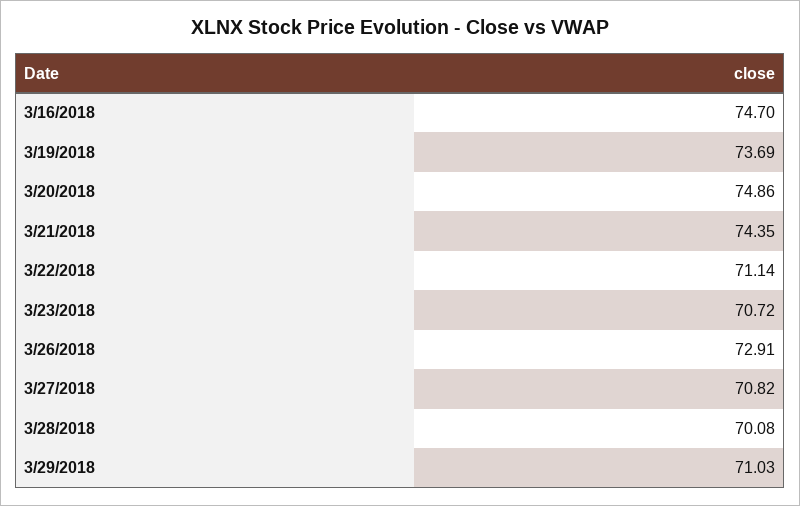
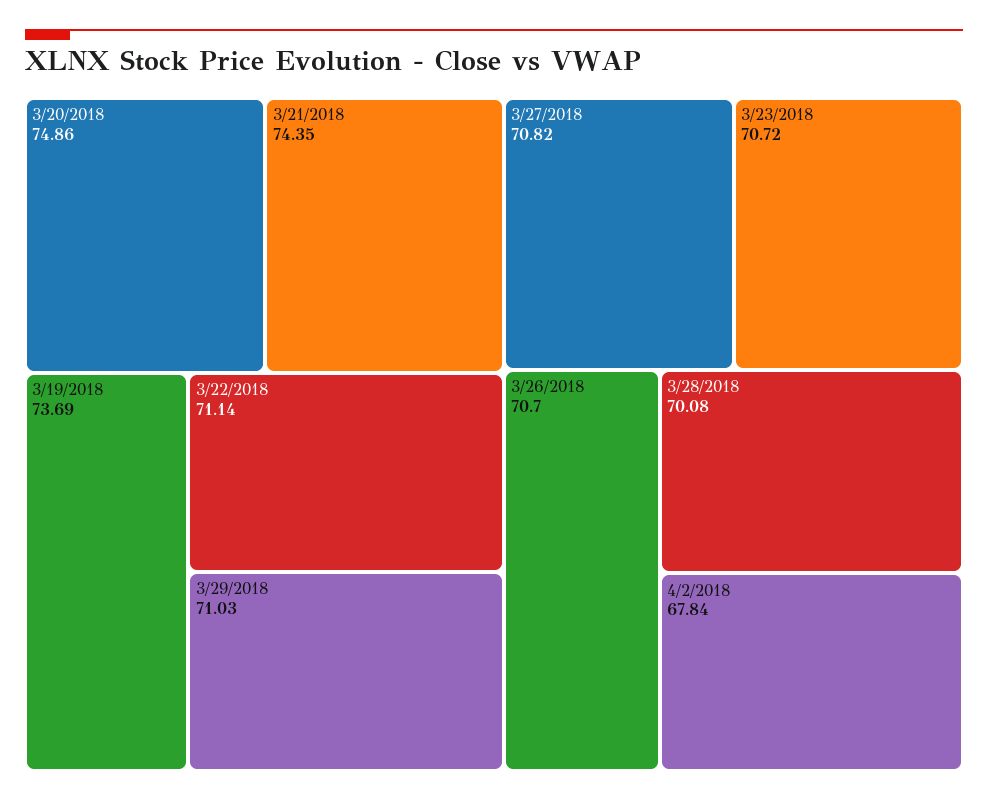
3/16/2018: 74.7 -> none
3/26/2018: 72.91 -> 70.7
4/2/2018: none -> 67.84

